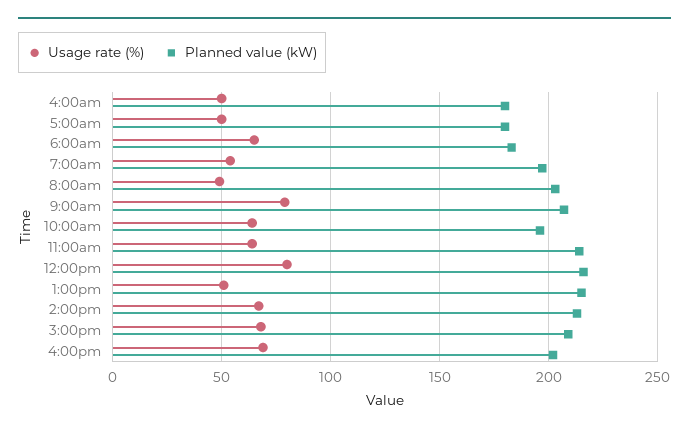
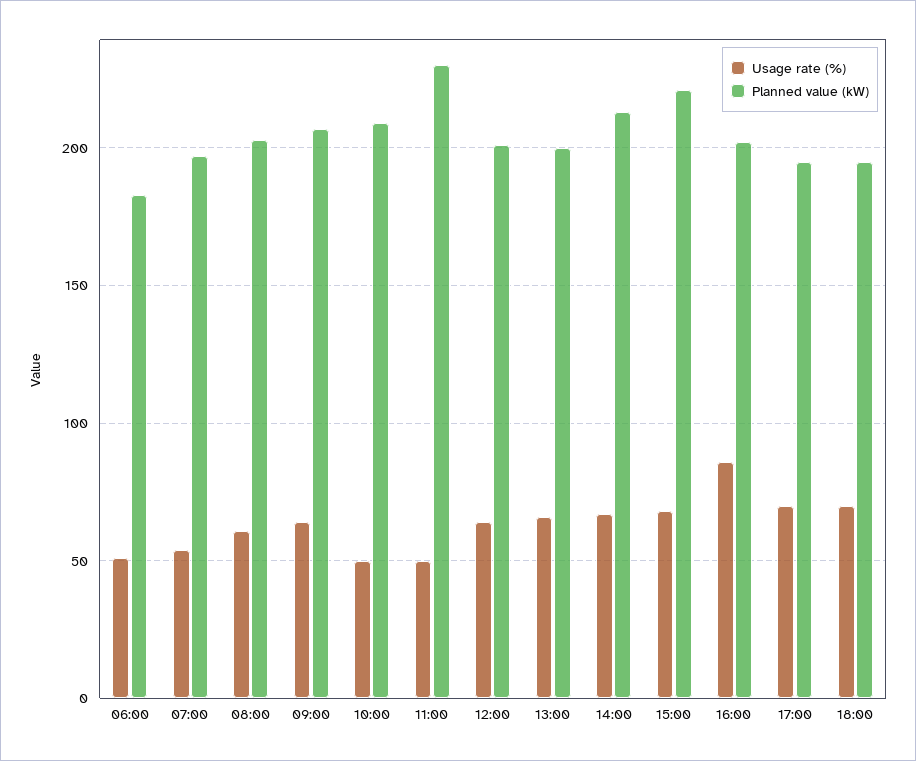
Usage rate (%), 4:00am: 50 -> none
Planned value (kW), 4:00am: 180 -> none
Usage rate (%), 5:00am: 50 -> none
Planned value (kW), 5:00am: 180 -> none
Usage rate (%), 6:00am: 65 -> 50
Usage rate (%), 8:00am: 50 -> 60
Usage rate (%), 9:00am: 80 -> 65
Usage rate (%), 10:00am: 65 -> 50
Planned value (kW), 10:00am: 195 -> 210
Usage rate (%), 11:00am: 65 -> 50
Planned value (kW), 11:00am: 215 -> 230
Usage rate (%), 12:00pm: 80 -> 65
Planned value (kW), 12:00pm: 215 -> 200
Usage rate (%), 1:00pm: 50 -> 65
Planned value (kW), 1:00pm: 215 -> 200
Planned value (kW), 3:00pm: 210 -> 220
Usage rate (%), 4:00pm: 70 -> 85
Usage rate (%), 17:00: none -> 70
Planned value (kW), 17:00: none -> 195
Usage rate (%), 18:00: none -> 70
Planned value (kW), 18:00: none -> 195

